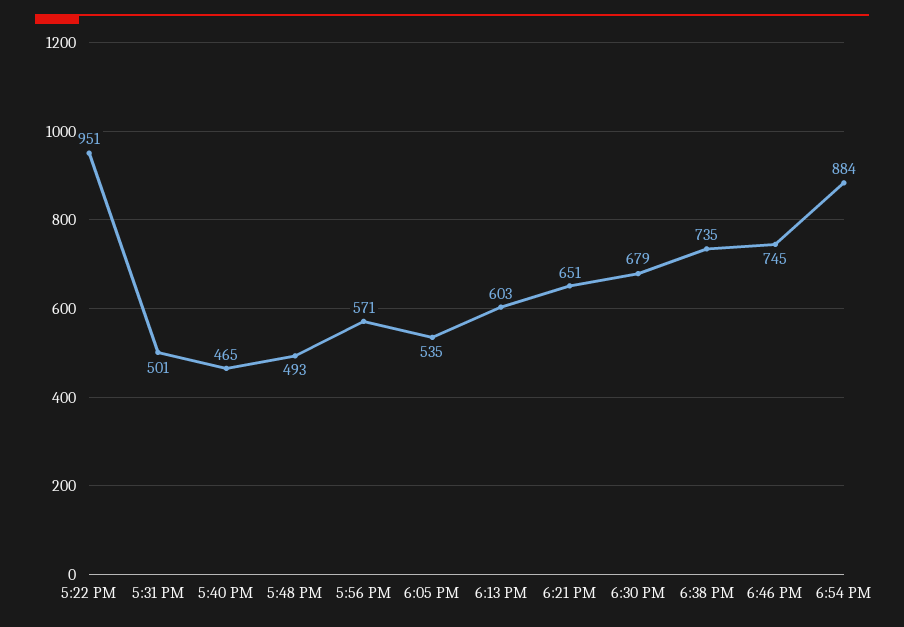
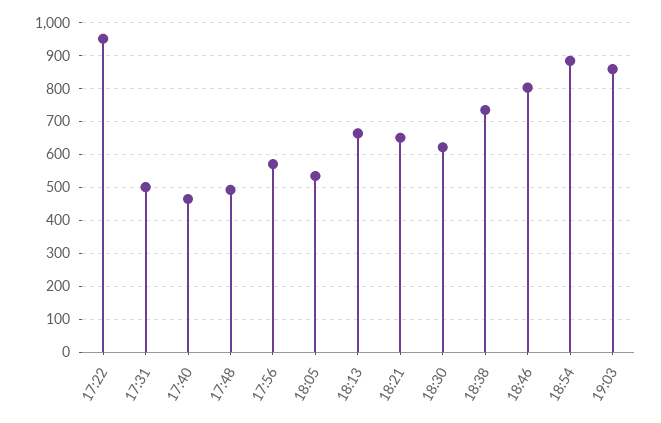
6:13 PM: 603 -> 660
6:30 PM: 679 -> 620
6:46 PM: 745 -> 800
19:03: none -> 860

